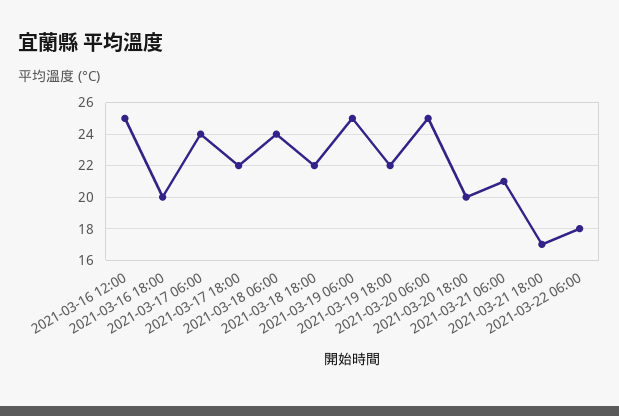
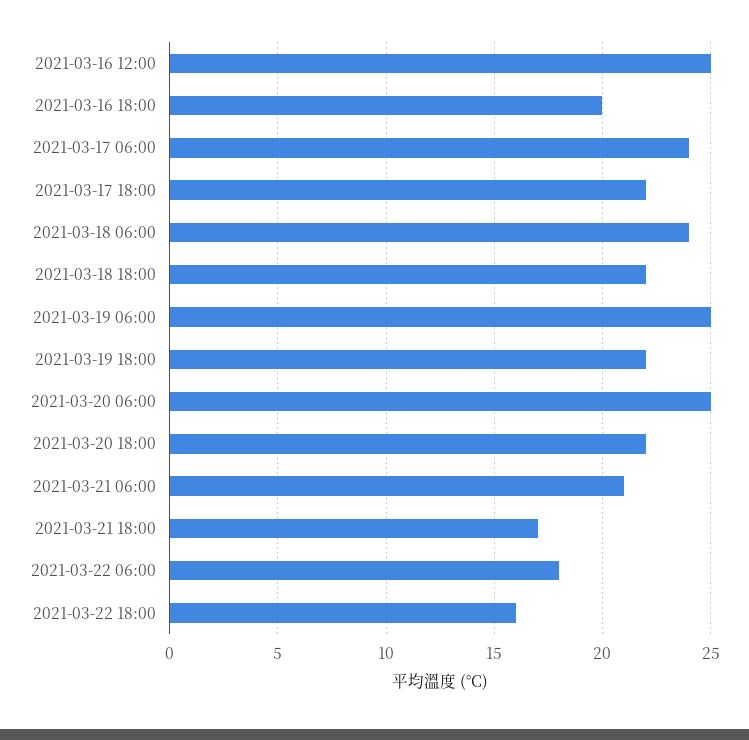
2021-03-20 18:00: 20 -> 22
2021-03-22 18:00: none -> 16

